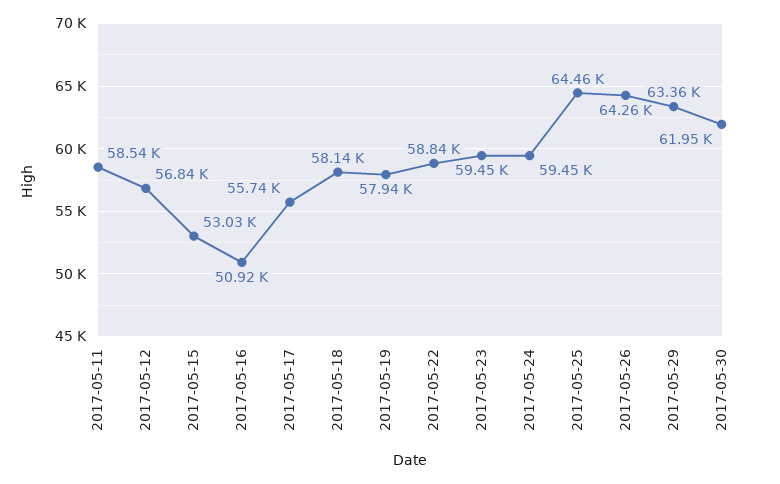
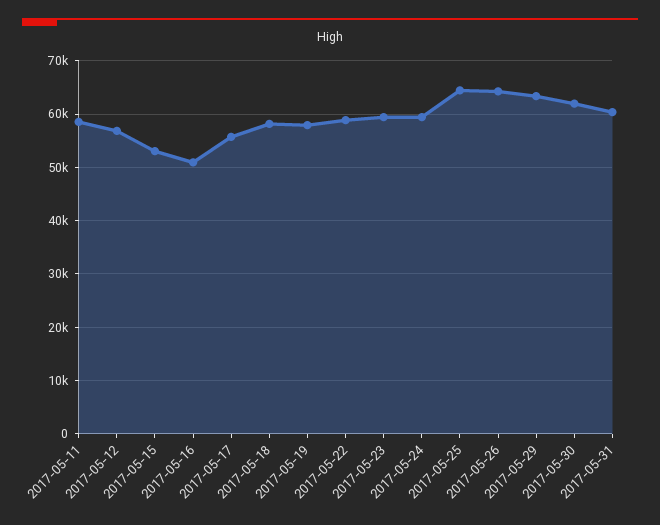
2017-05-31: none -> 60000

